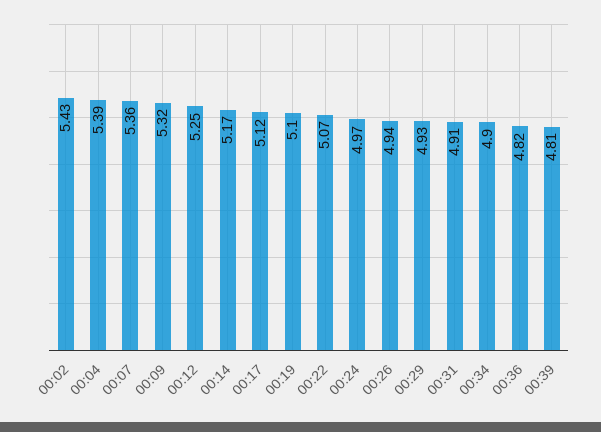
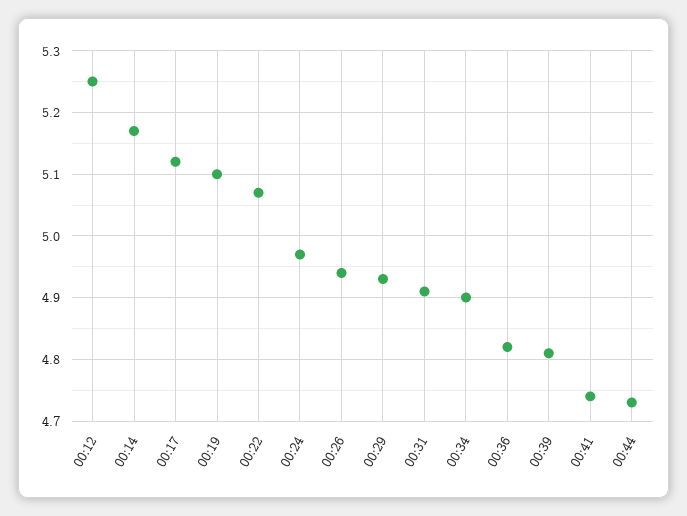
00:02: 5.43 -> none
00:04: 5.39 -> none
00:07: 5.36 -> none
00:09: 5.32 -> none
00:41: none -> 4.74
00:44: none -> 4.73

